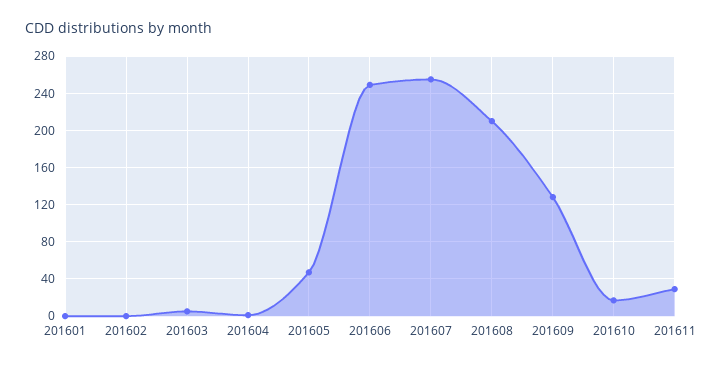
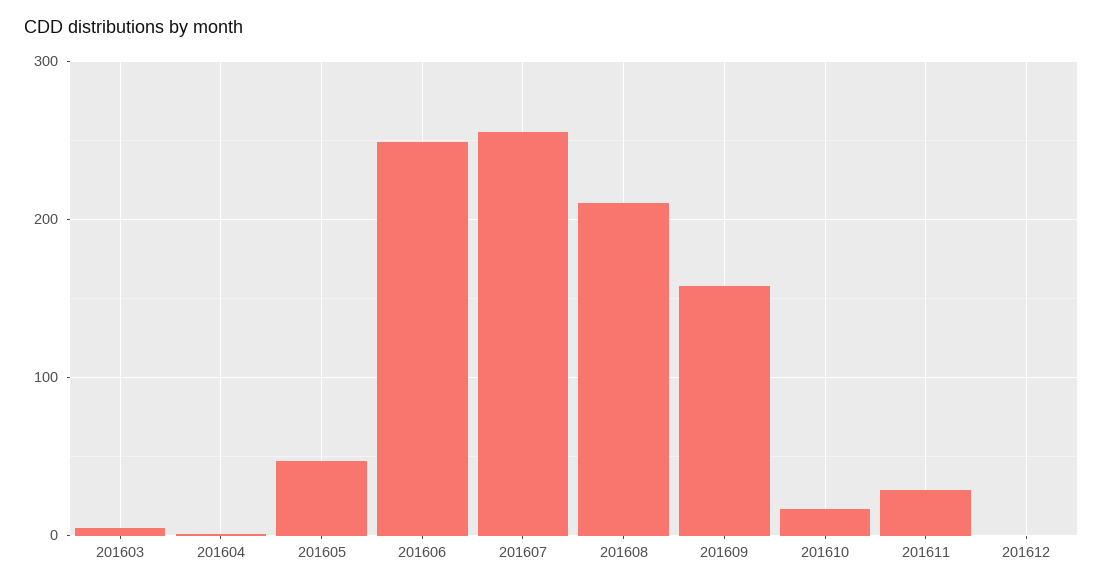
201601: 0 -> none
201602: 0 -> none
201609: 130 -> 160
201612: none -> 0

